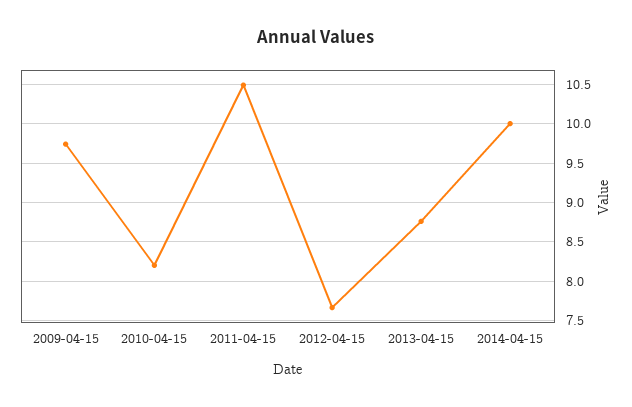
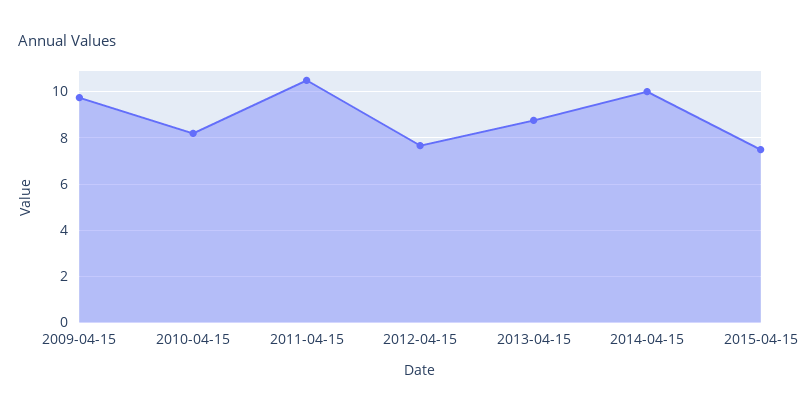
2015-04-15: none -> 7.5

